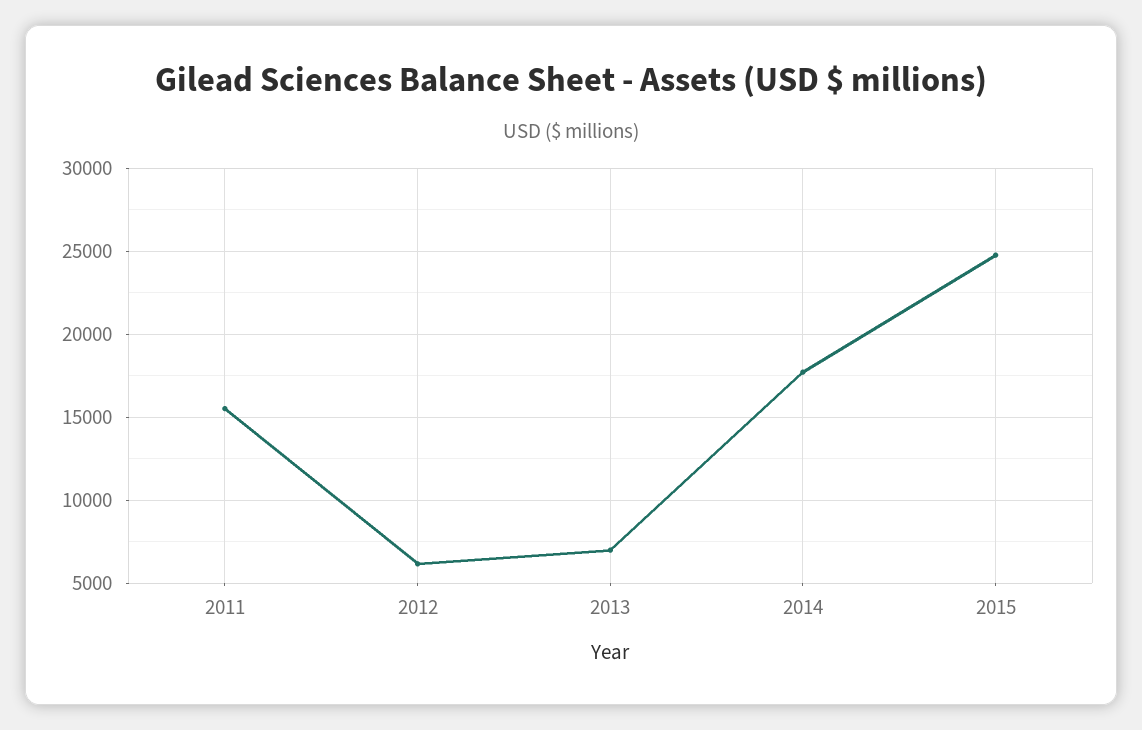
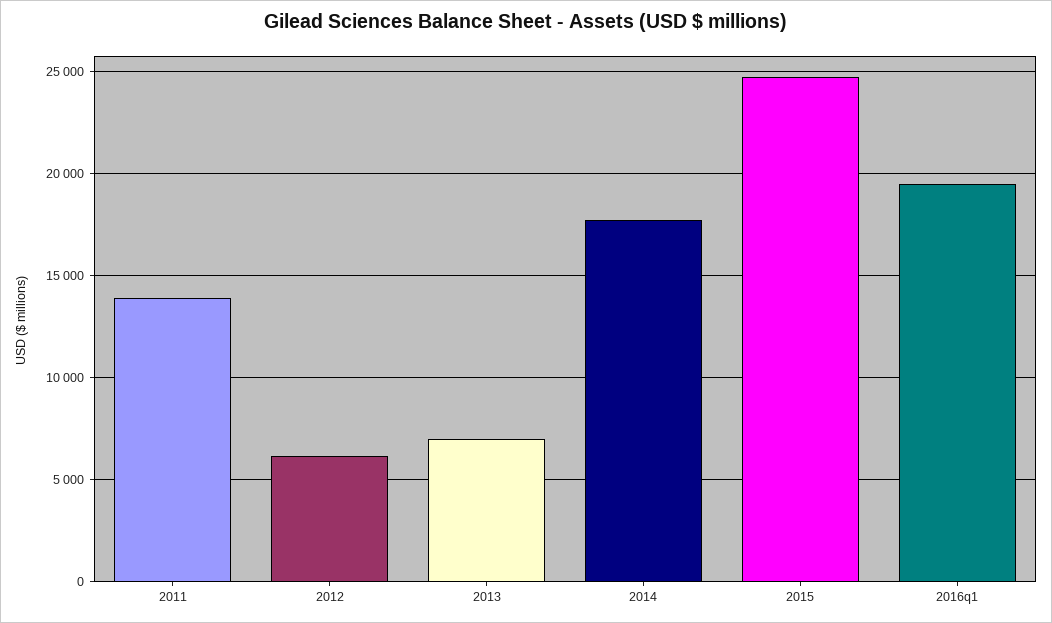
2011: 15500 -> 14000
2016q1: none -> 19500

